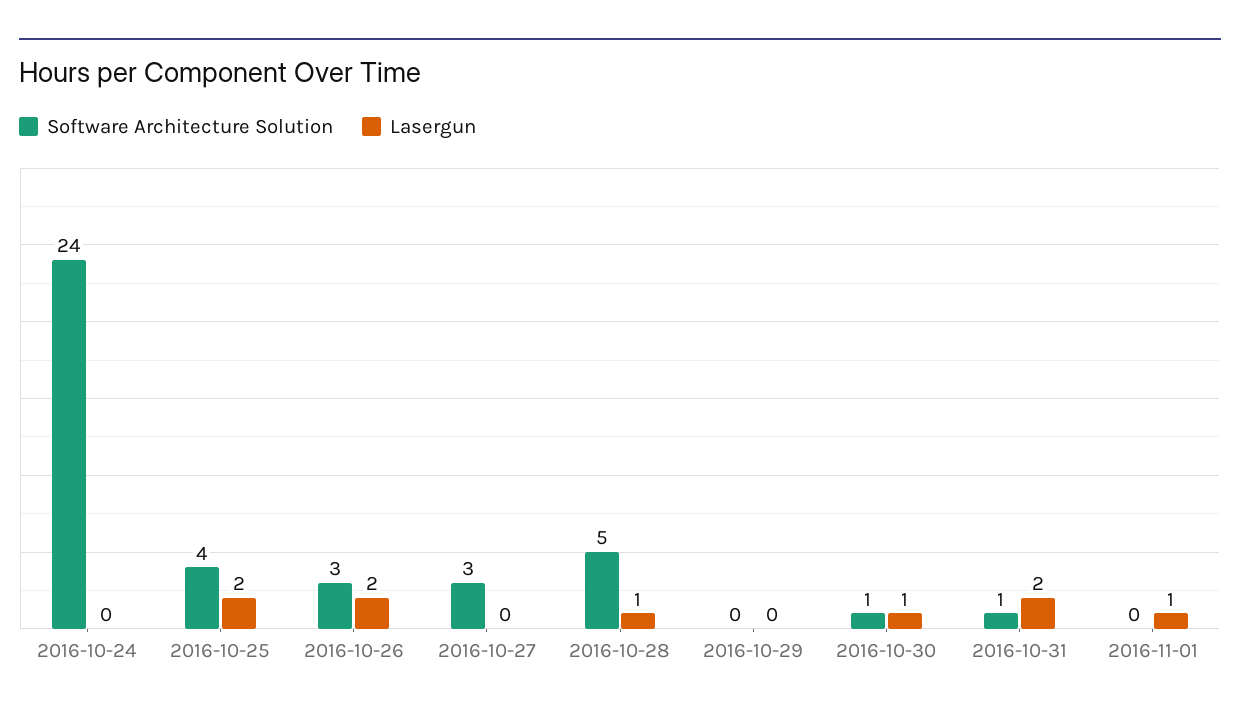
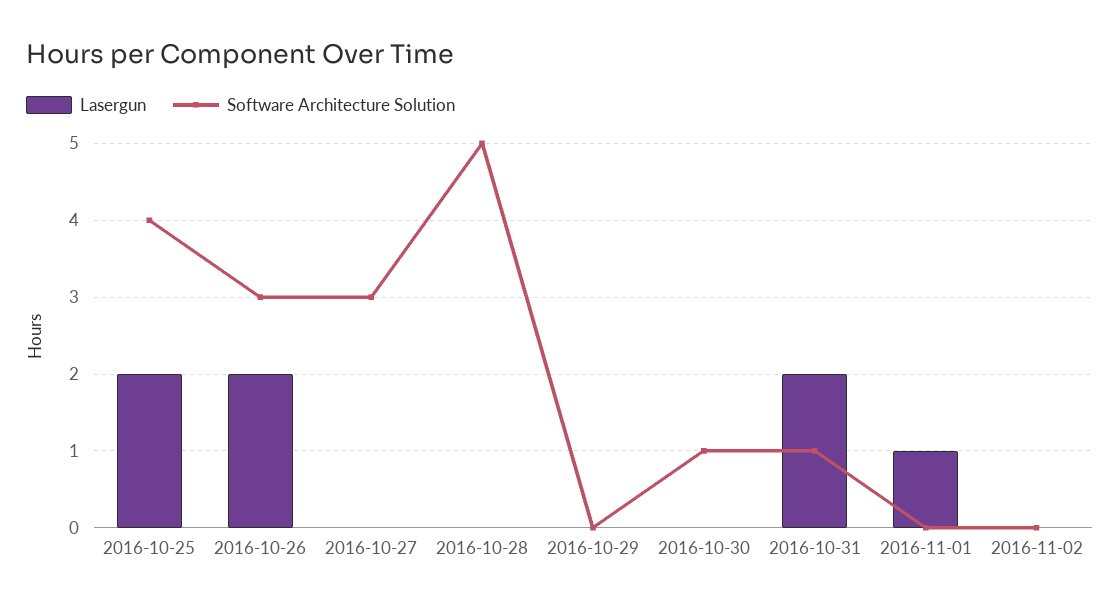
Software Architecture Solution, 2016-10-24: 24 -> none
Lasergun, 2016-10-24: 0 -> none
Lasergun, 2016-10-28: 1 -> 0
Lasergun, 2016-10-30: 1 -> 0
Lasergun, 2016-11-02: none -> 0
Software Architecture Solution, 2016-11-02: none -> 0

